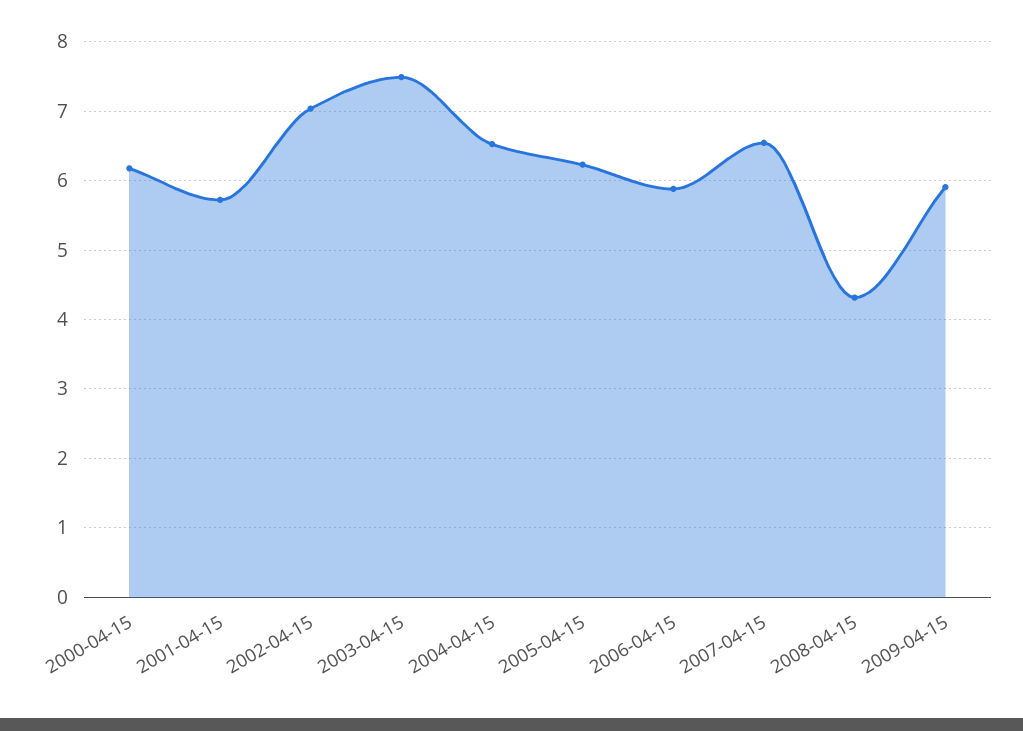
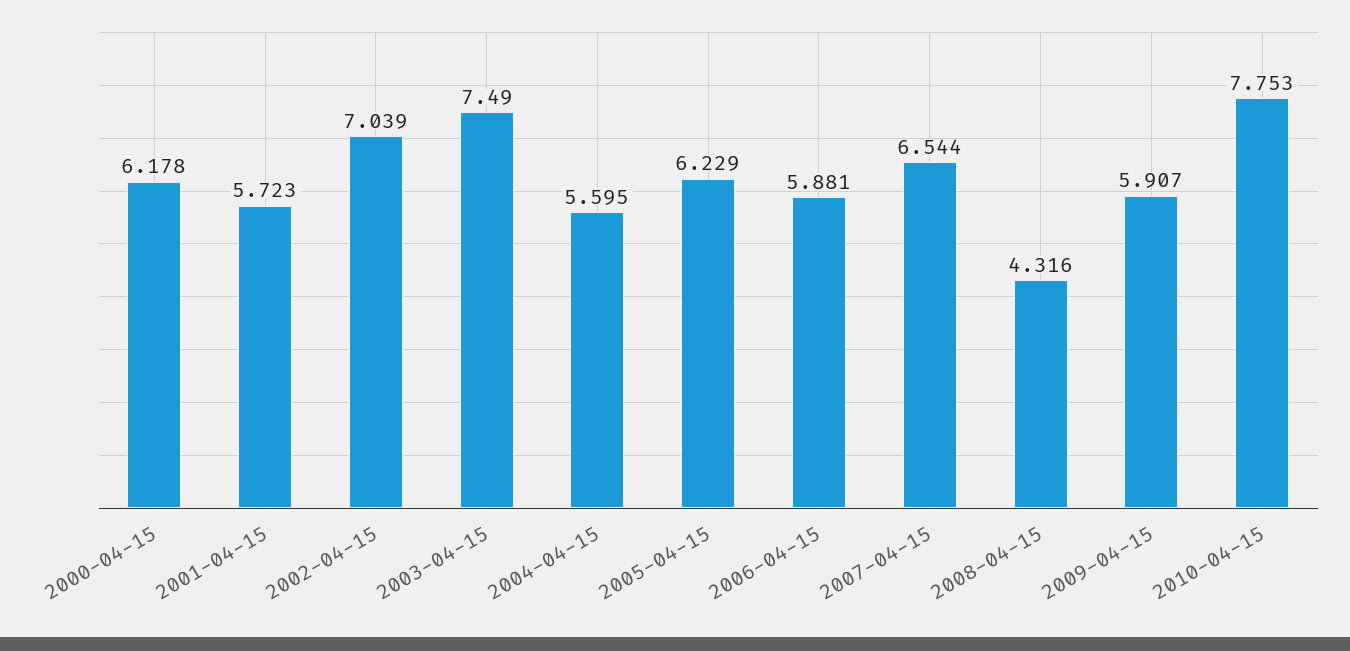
2004-04-15: 6.5 -> 5.595
2010-04-15: none -> 7.753

